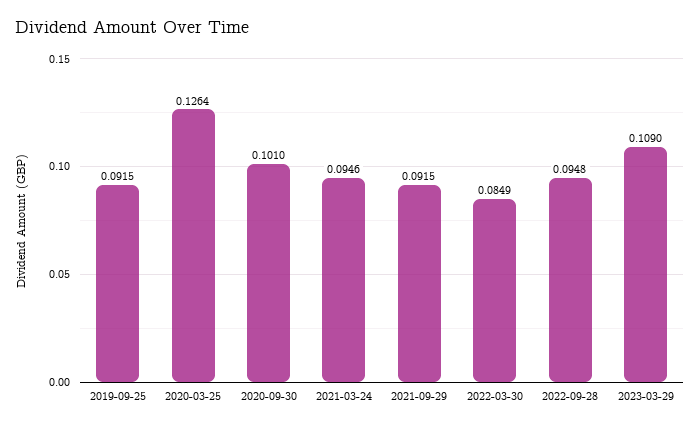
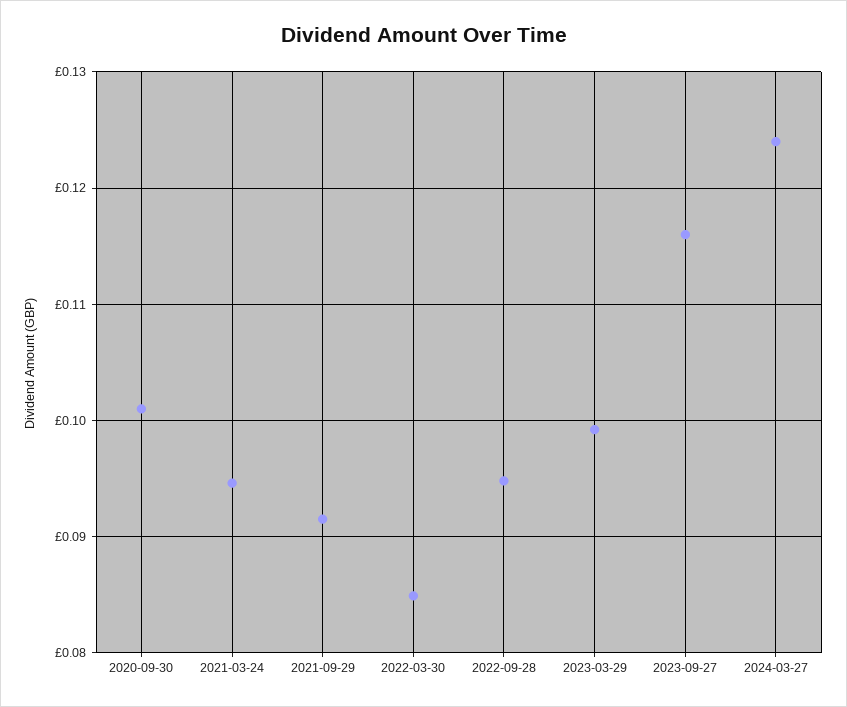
2019-09-25: 0.0915 -> none
2020-03-25: 0.1264 -> none
2023-03-29: 0.109 -> 0.099
2023-09-27: none -> 0.116
2024-03-27: none -> 0.124

